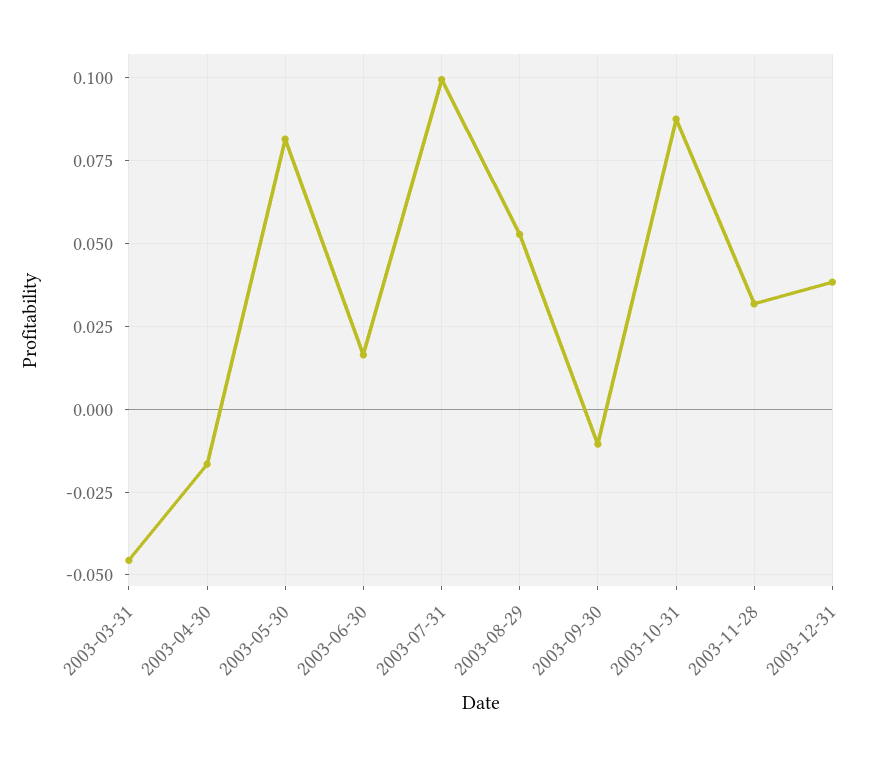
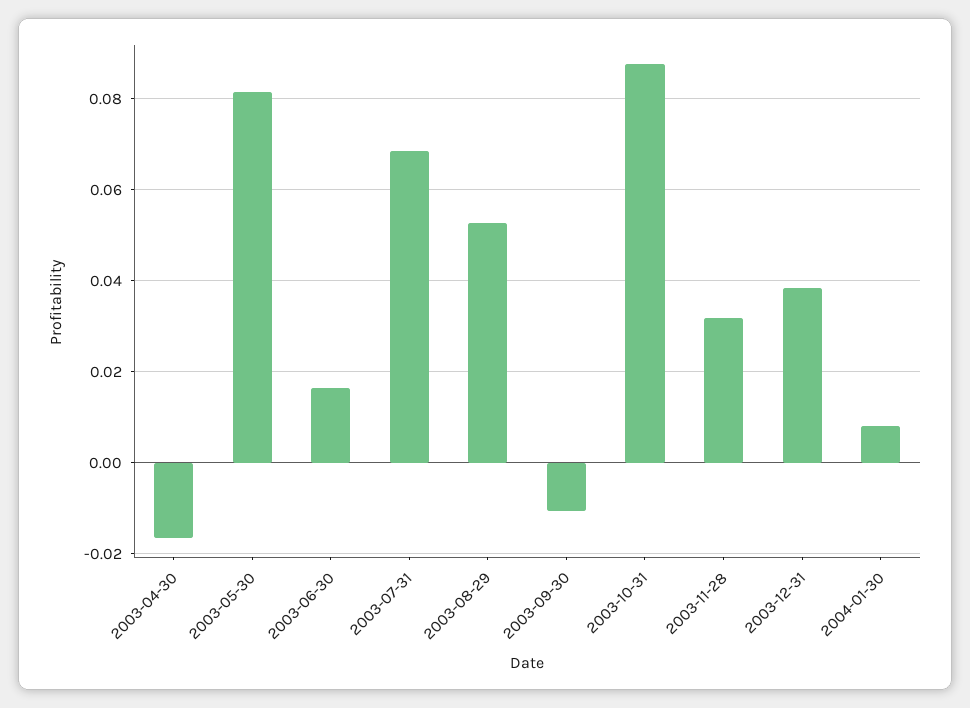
2003-03-31: -0.045 -> none
2003-07-31: 0.1 -> 0.068
2004-01-30: none -> 0.008

